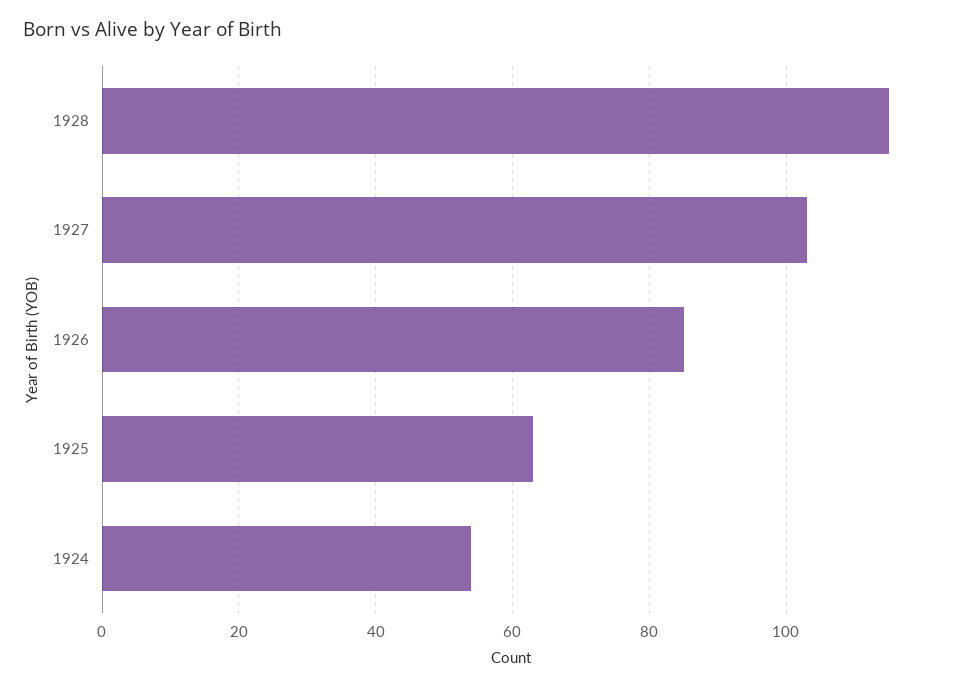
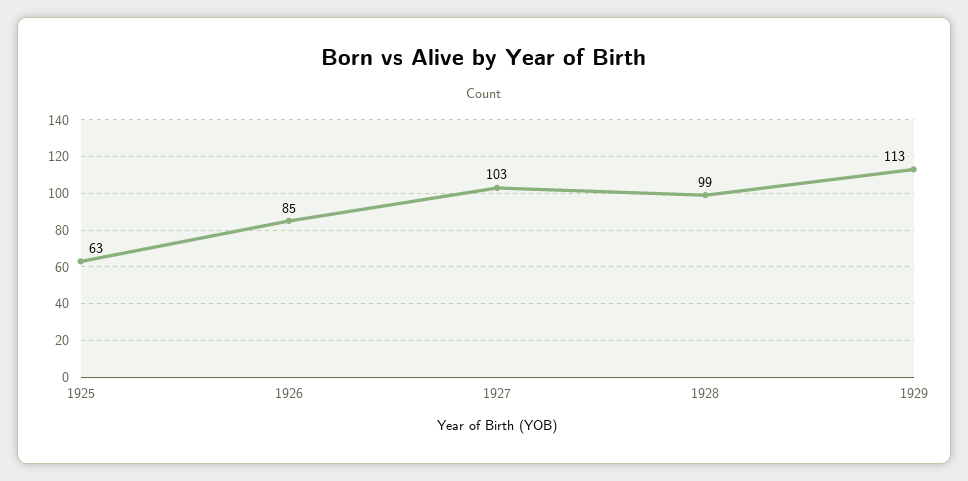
1928: 115 -> 99
1924: 55 -> none
1929: none -> 113

